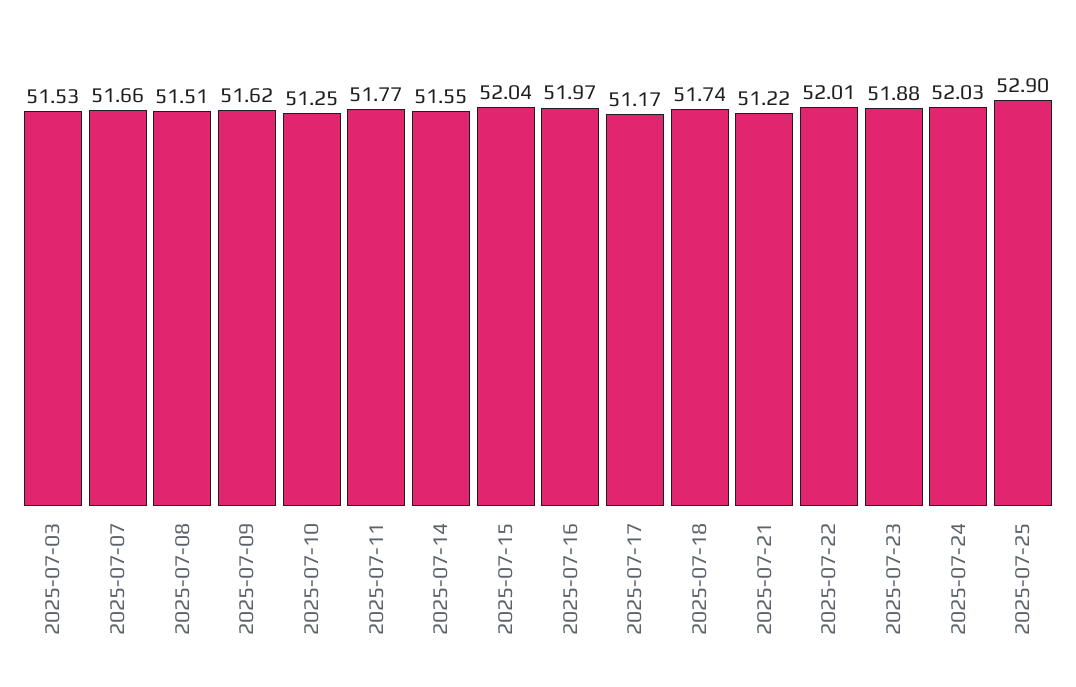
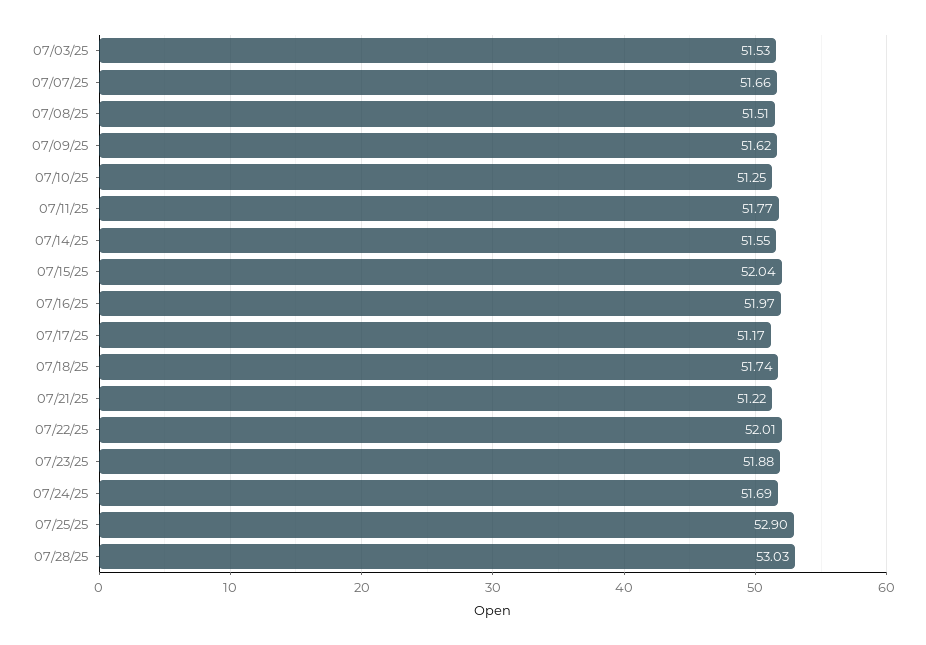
2025-07-24: 52.03 -> 51.69
07/28/25: none -> 53.03

